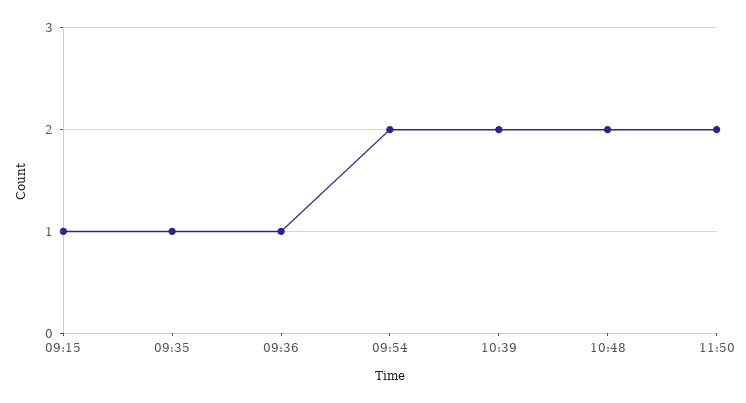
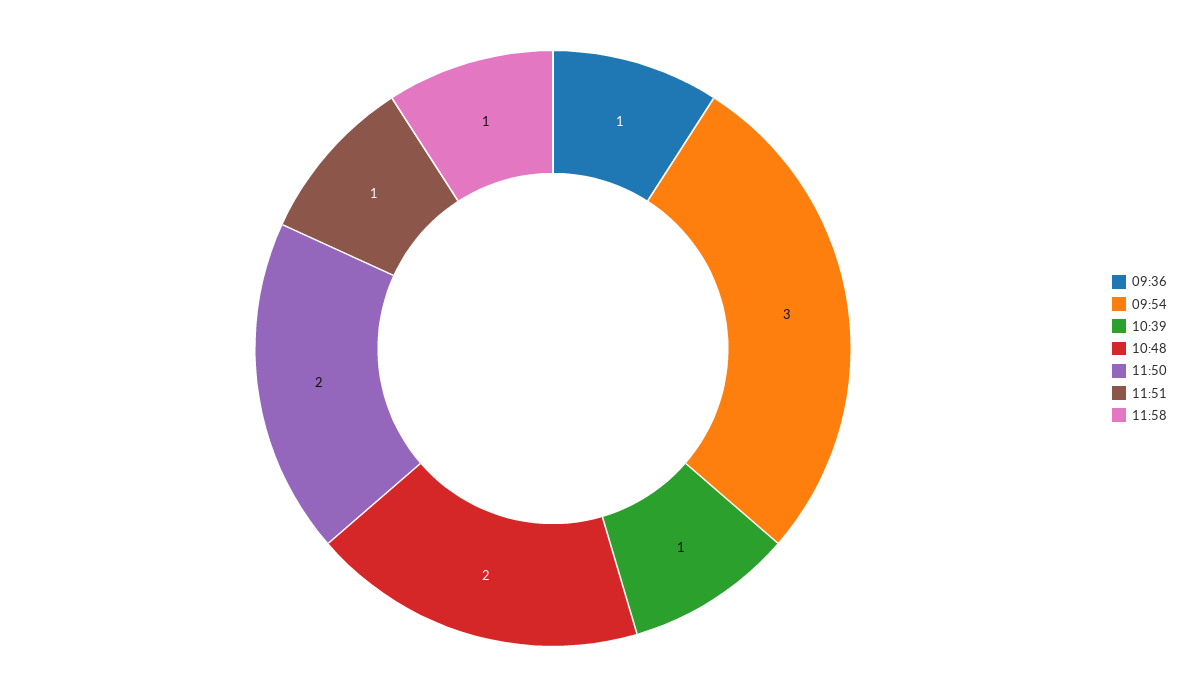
09:15: 1 -> none
09:35: 1 -> none
09:54: 2 -> 3
10:39: 2 -> 1
11:51: none -> 1
11:58: none -> 1

